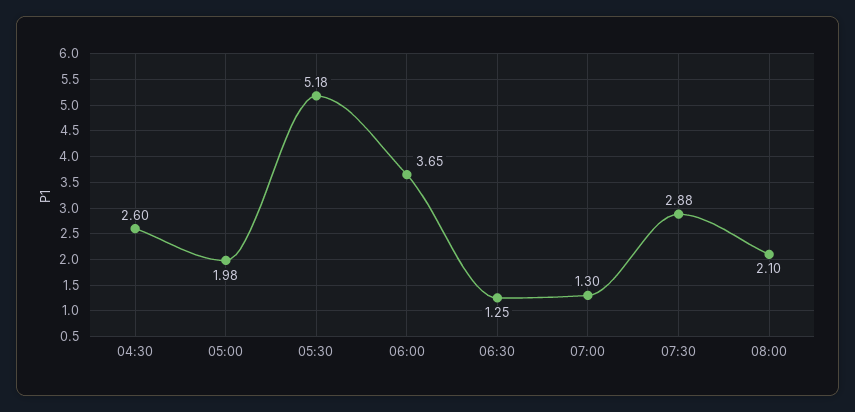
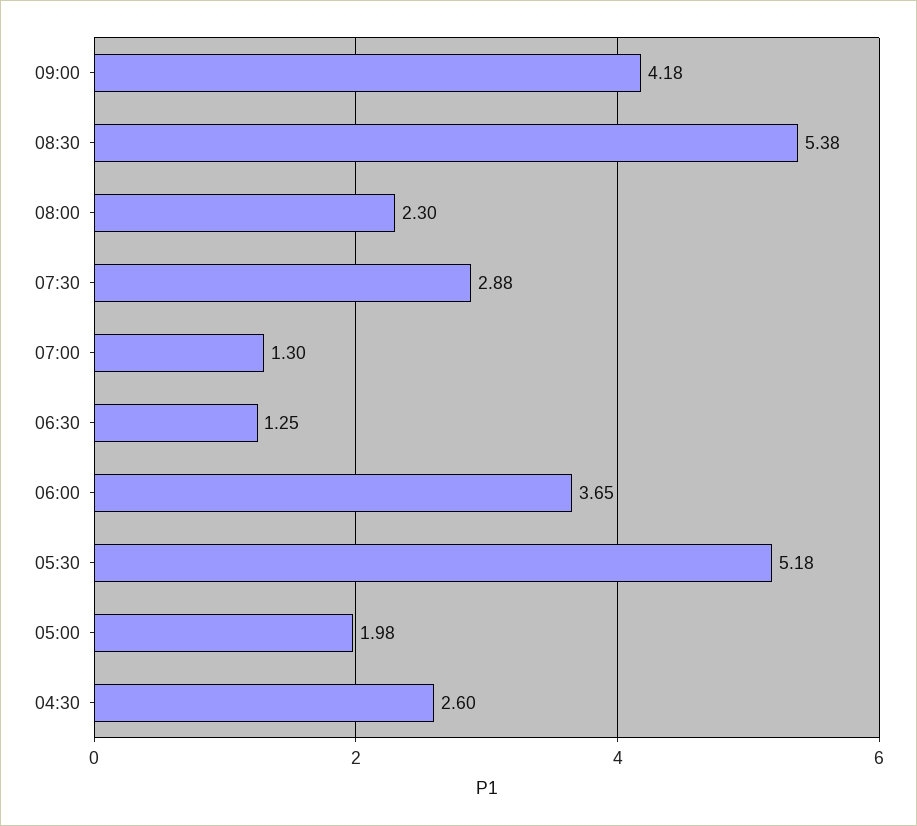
08:00: 2.1 -> 2.3
09:00: none -> 4.18
08:30: none -> 5.38

